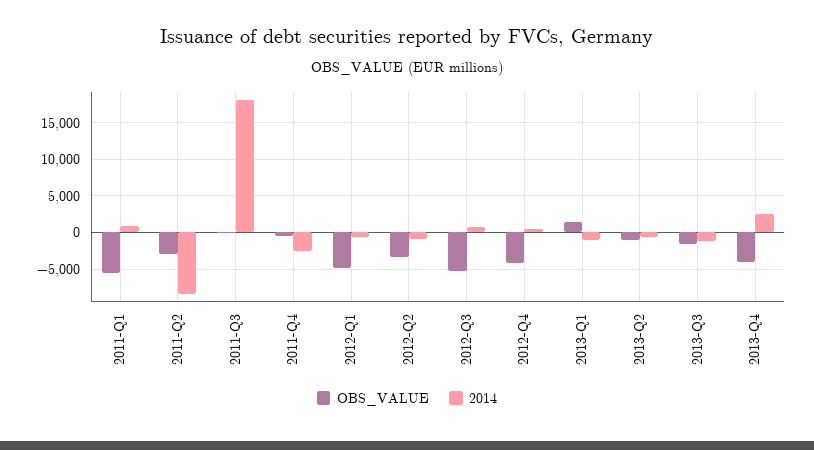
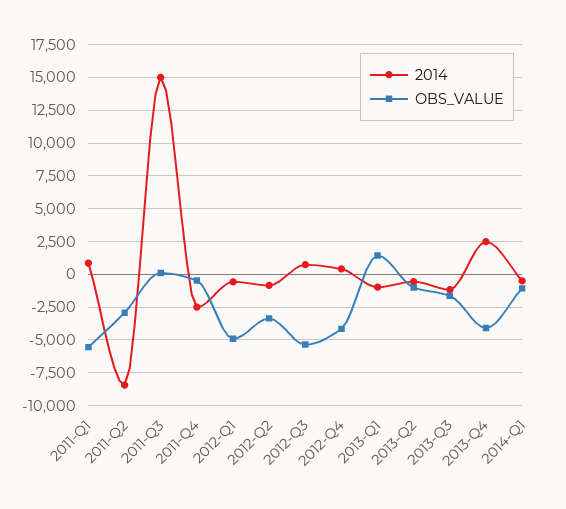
2014, 2011-Q3: 18000 -> 15000
2014, 2014-Q1: none -> -500
OBS_VALUE, 2014-Q1: none -> -1000

